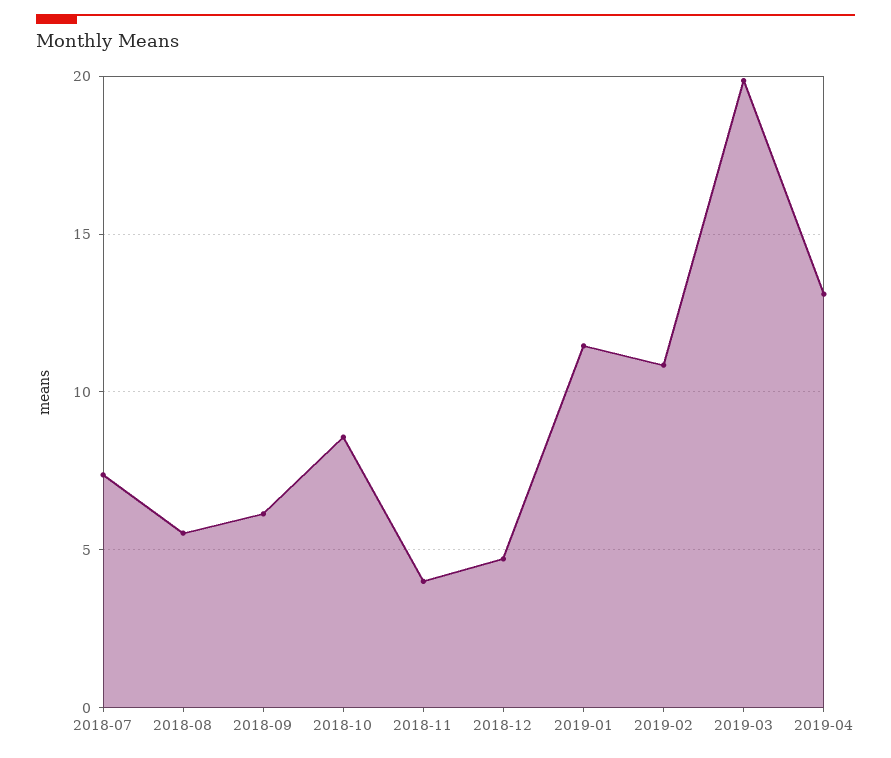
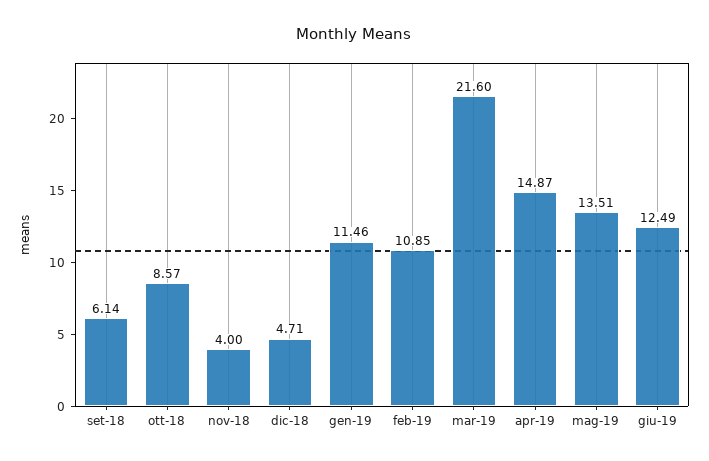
2018-07: 7.5 -> none
2018-08: 5.5 -> none
2019-03: 20 -> 21.6
2019-04: 13 -> 14.87
mag-19: none -> 13.51
giu-19: none -> 12.49

